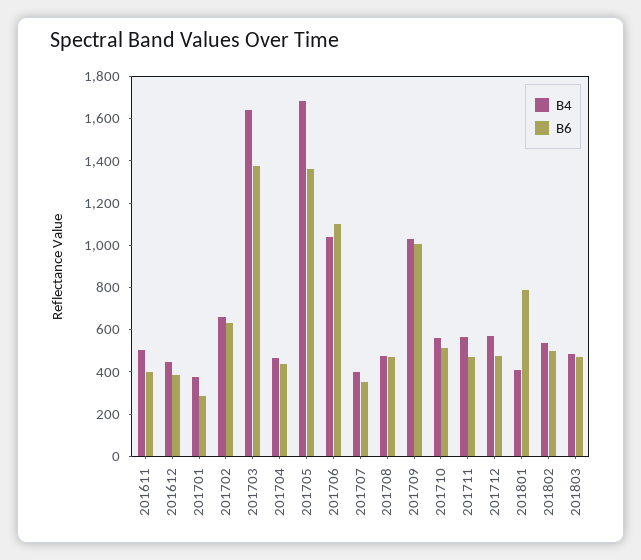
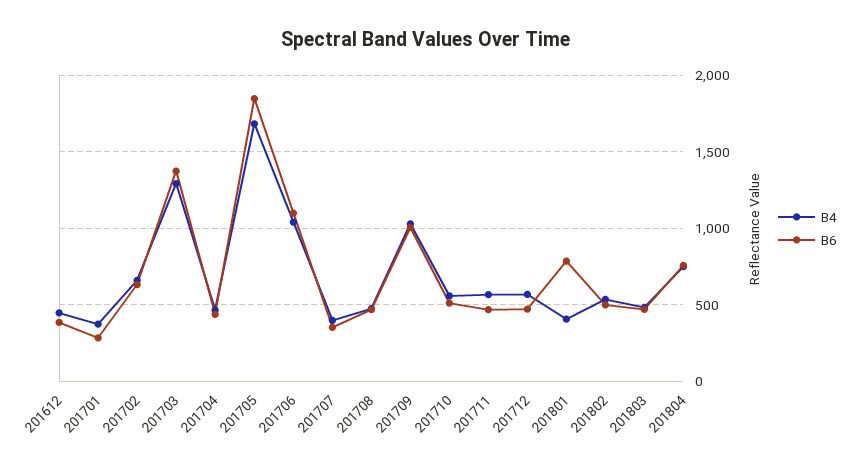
B4, 201611: 500 -> none
B6, 201611: 400 -> none
B4, 201703: 1650 -> 1300
B6, 201705: 1350 -> 1850
B4, 201804: none -> 750
B6, 201804: none -> 750

